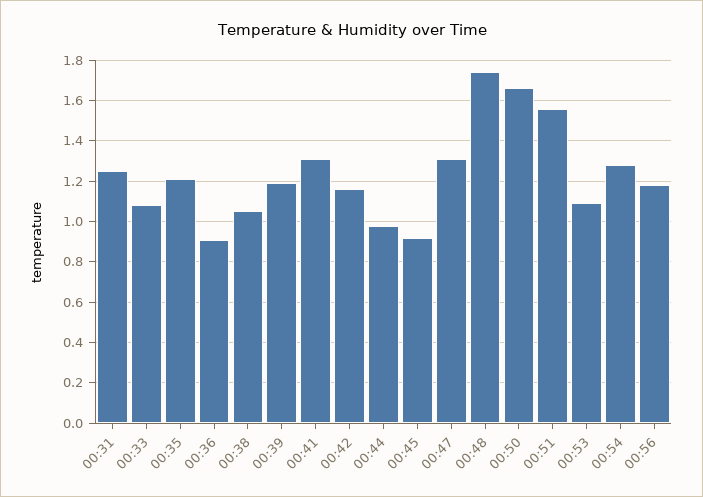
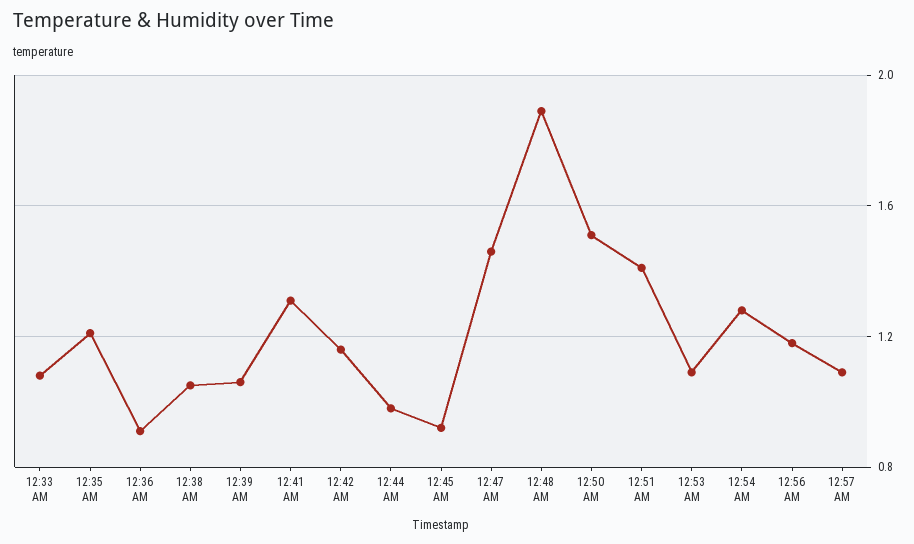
00:31: 1.25 -> none
00:39: 1.2 -> 1.05
00:47: 1.3 -> 1.45
00:48: 1.75 -> 1.9
00:50: 1.65 -> 1.5
00:51: 1.55 -> 1.4
12:57 AM: none -> 1.1

